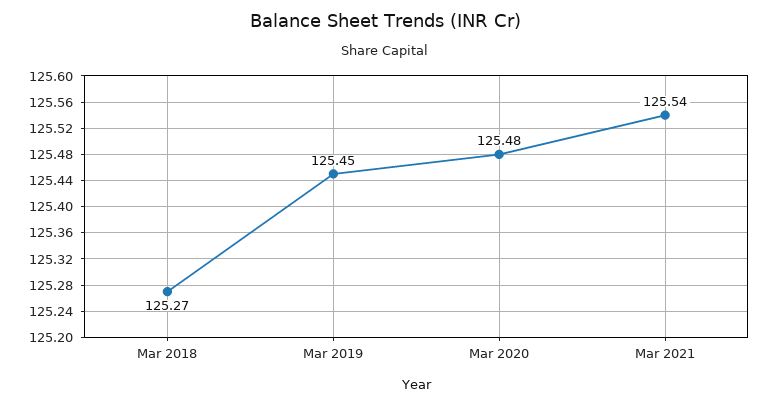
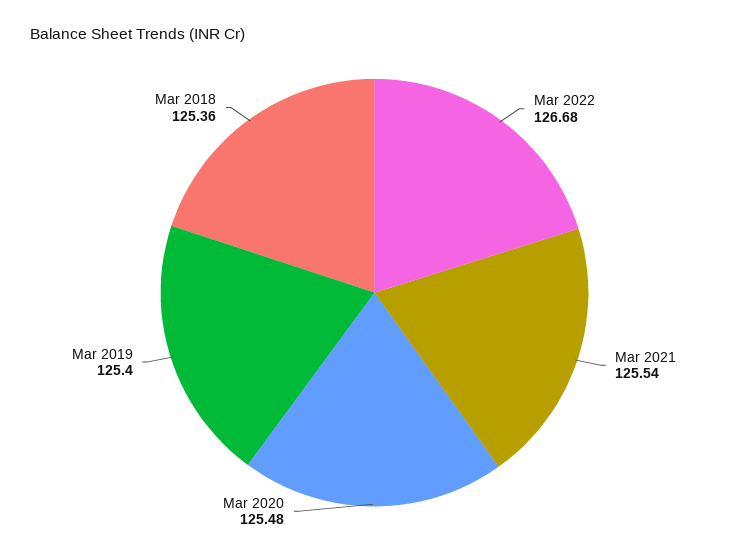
Mar 2018: 125.27 -> 125.36
Mar 2019: 125.45 -> 125.4
Mar 2022: none -> 126.68

